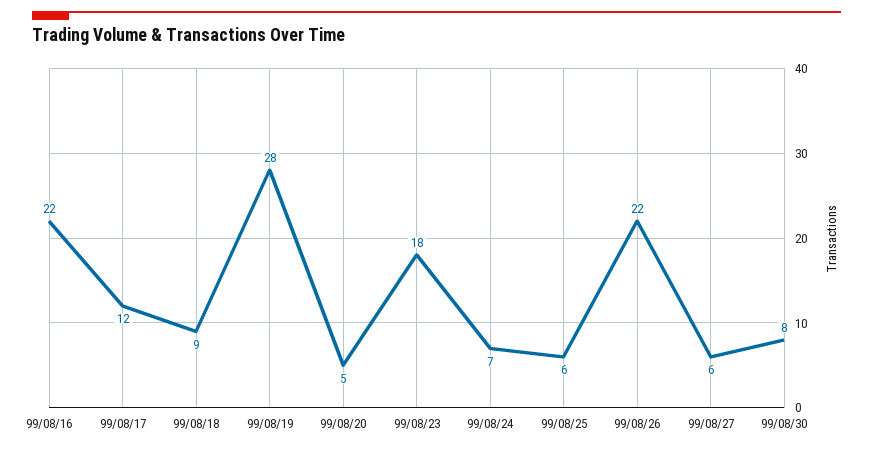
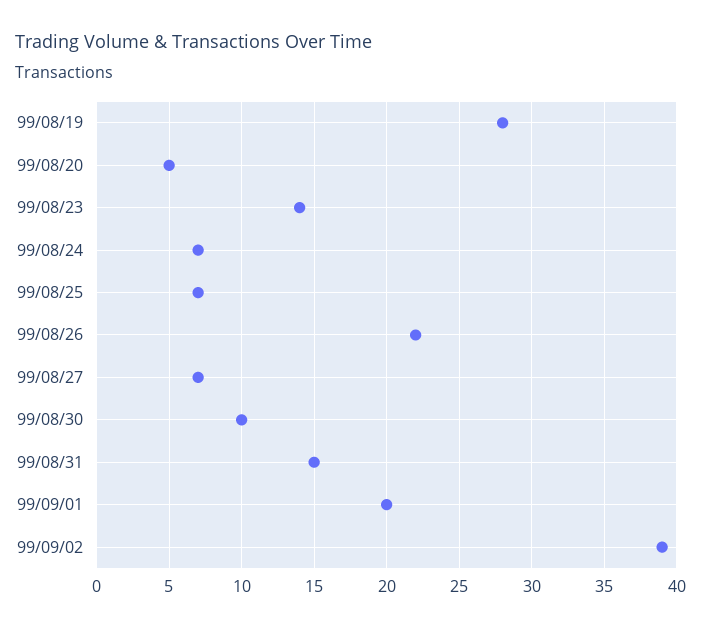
99/08/16: 22 -> none
99/08/17: 12 -> none
99/08/18: 9 -> none
99/08/23: 18 -> 14
99/08/25: 6 -> 7
99/08/27: 6 -> 7
99/08/30: 8 -> 10
99/08/31: none -> 15
99/09/01: none -> 20
99/09/02: none -> 39

